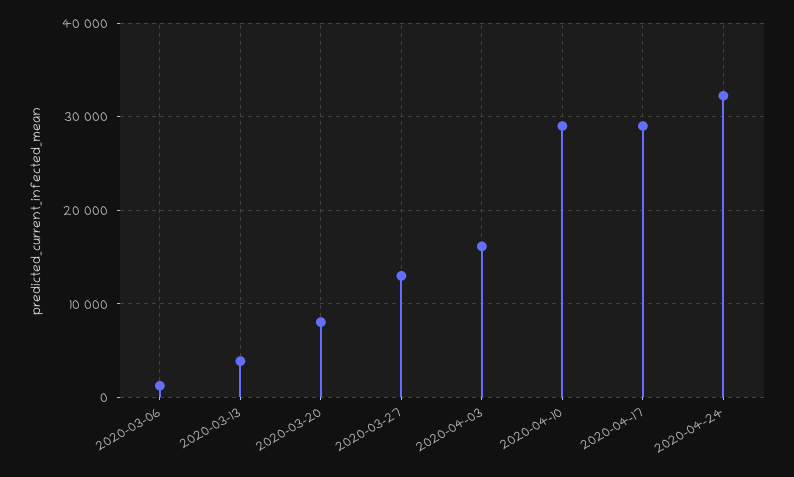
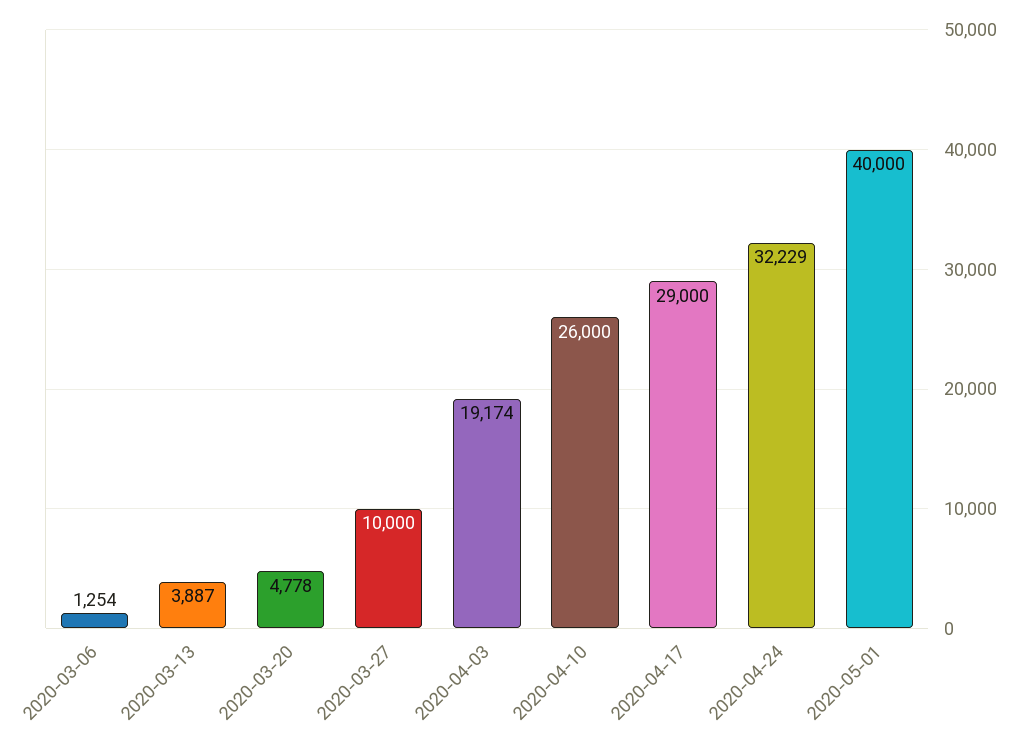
2020-03-20: 8000 -> 4778
2020-03-27: 13000 -> 10000
2020-04-03: 16000 -> 19174
2020-04-10: 29000 -> 26000
2020-05-01: none -> 40000

